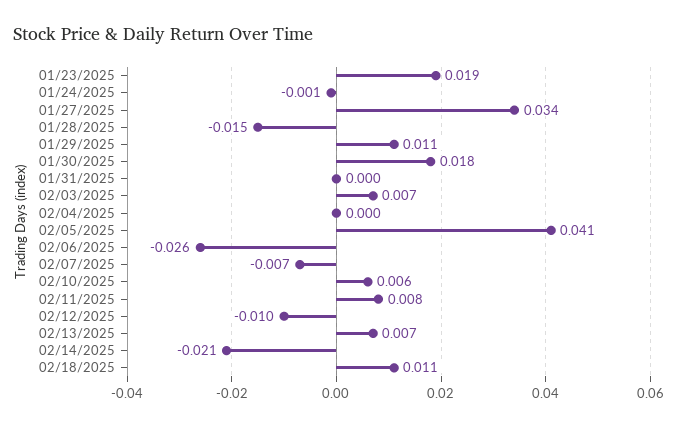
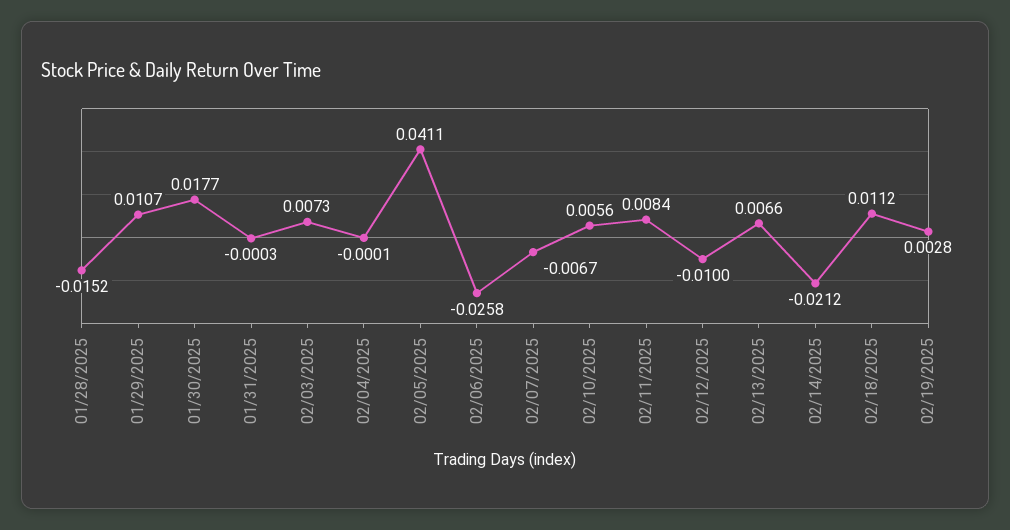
01/23/2025: 0.019 -> none
01/24/2025: -0.001 -> none
01/27/2025: 0.034 -> none
02/19/2025: none -> 0.0028

